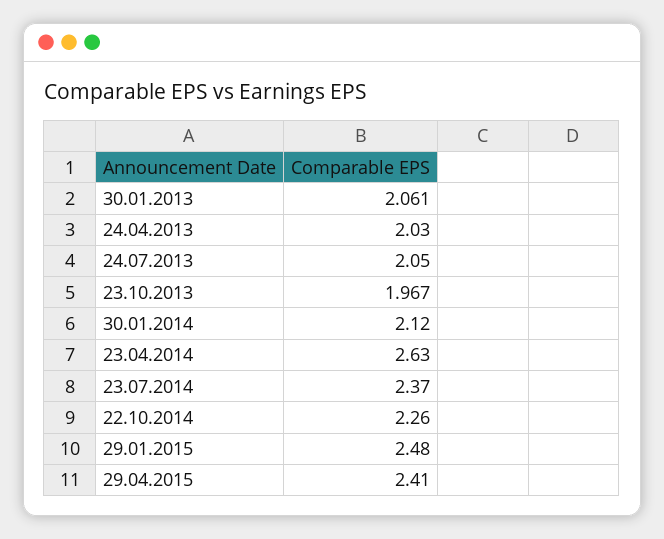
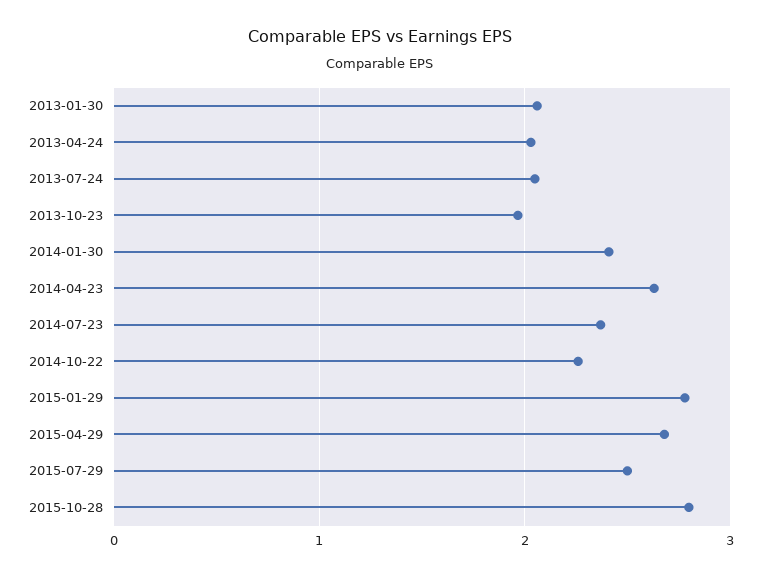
30.01.2014: 2.12 -> 2.4
29.01.2015: 2.48 -> 2.8
29.04.2015: 2.41 -> 2.7
2015-07-29: none -> 2.5
2015-10-28: none -> 2.8

